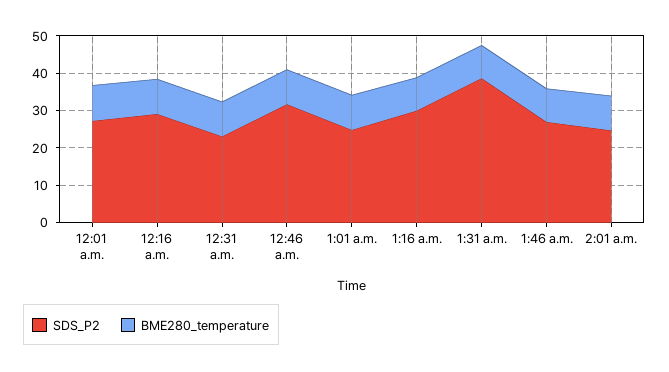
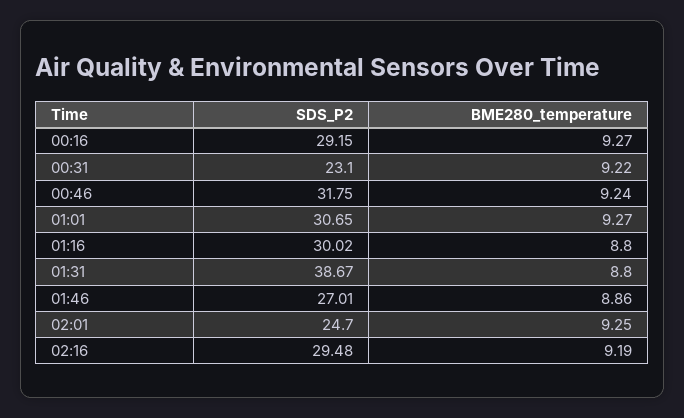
SDS_P2, 12:01 a.m.: 27.5 -> none
BME280_temperature, 12:01 a.m.: 10 -> none
SDS_P2, 1:01 a.m.: 25 -> 30.65
SDS_P2, 02:16: none -> 29.48
BME280_temperature, 02:16: none -> 9.19

